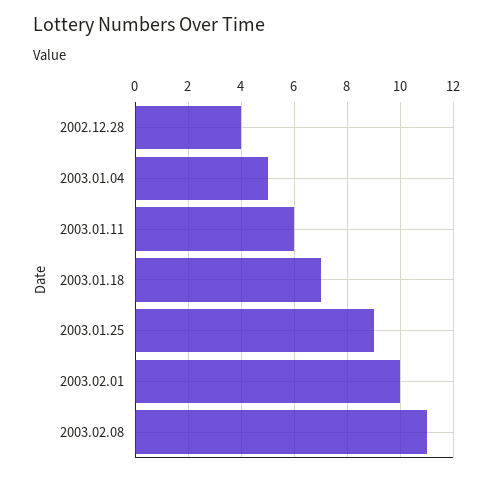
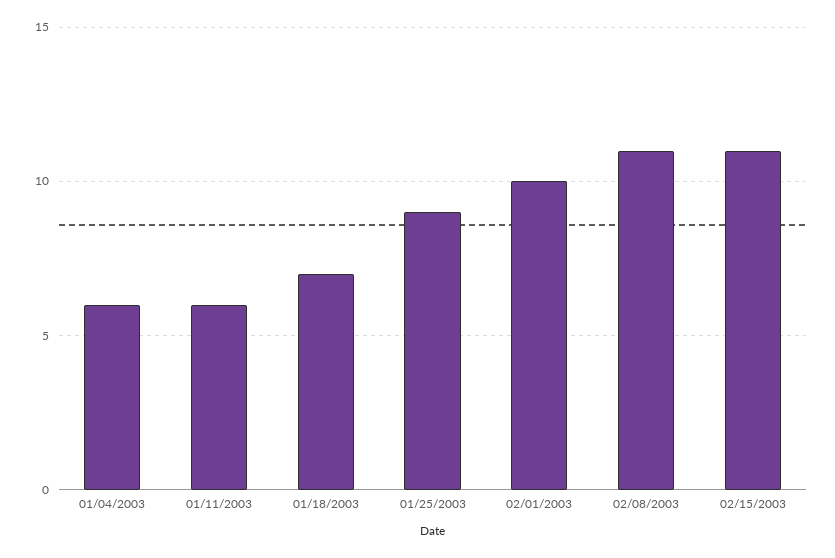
2002.12.28: 4 -> none
2003.01.04: 5 -> 6
02/15/2003: none -> 11

